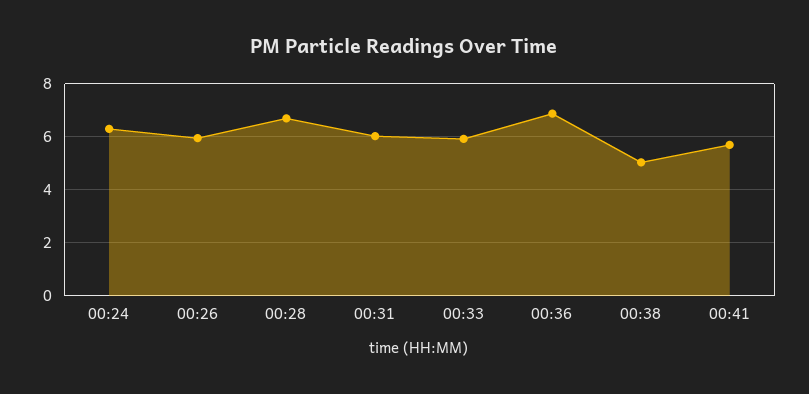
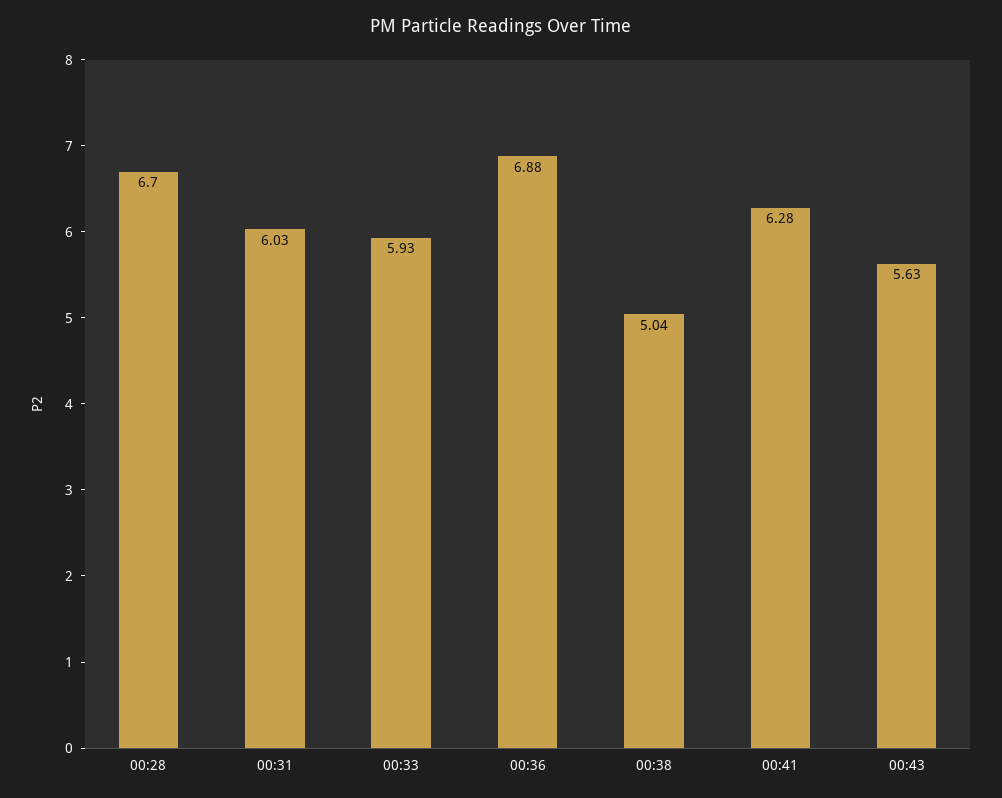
00:24: 6.25 -> none
00:26: 6 -> none
00:41: 5.75 -> 6.28
00:43: none -> 5.63

